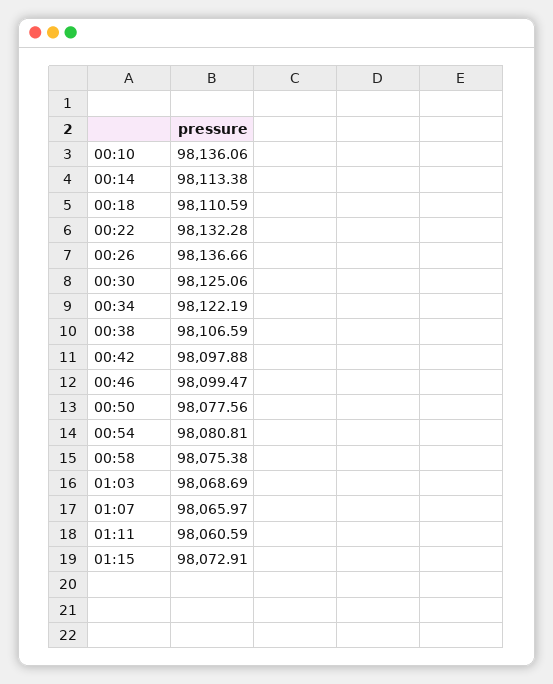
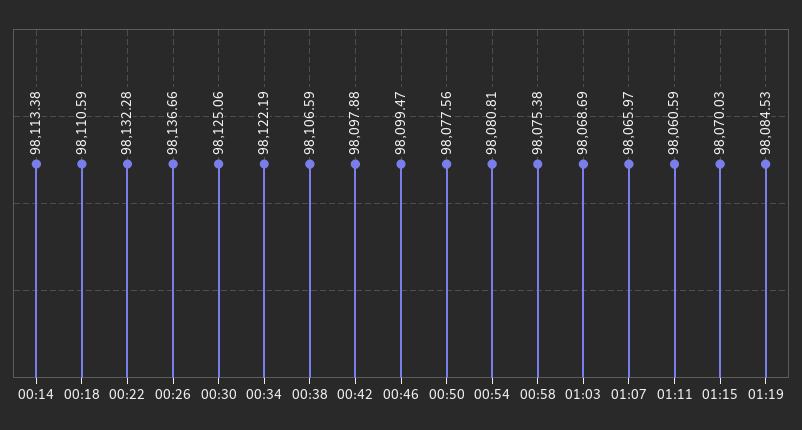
00:10: 98136.06 -> none
01:15: 98072.91 -> 98070.03
01:19: none -> 98084.53

